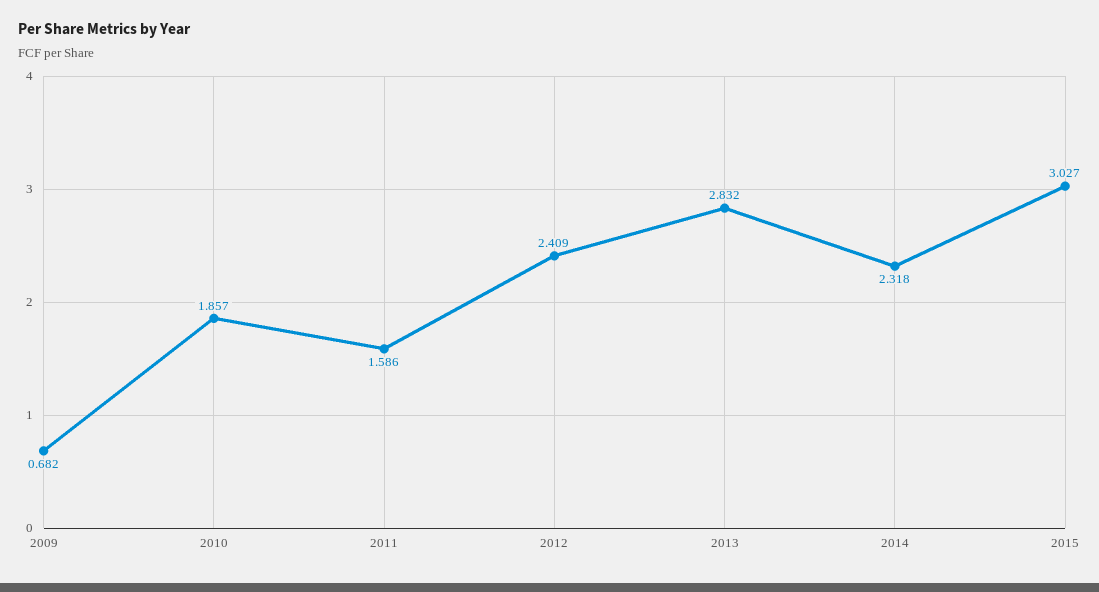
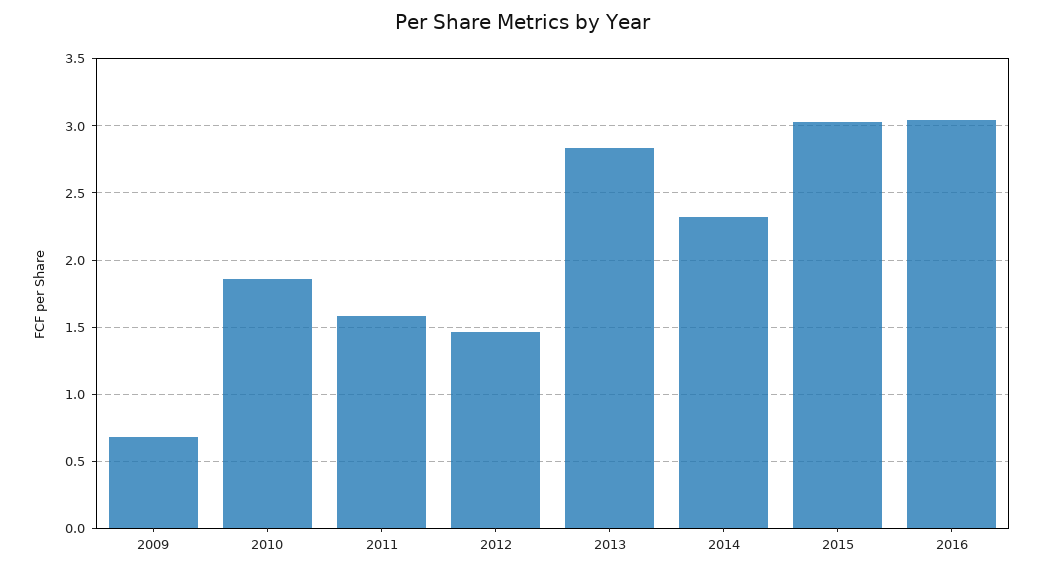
2012: 2.409 -> 1.45
2016: none -> 3.05

